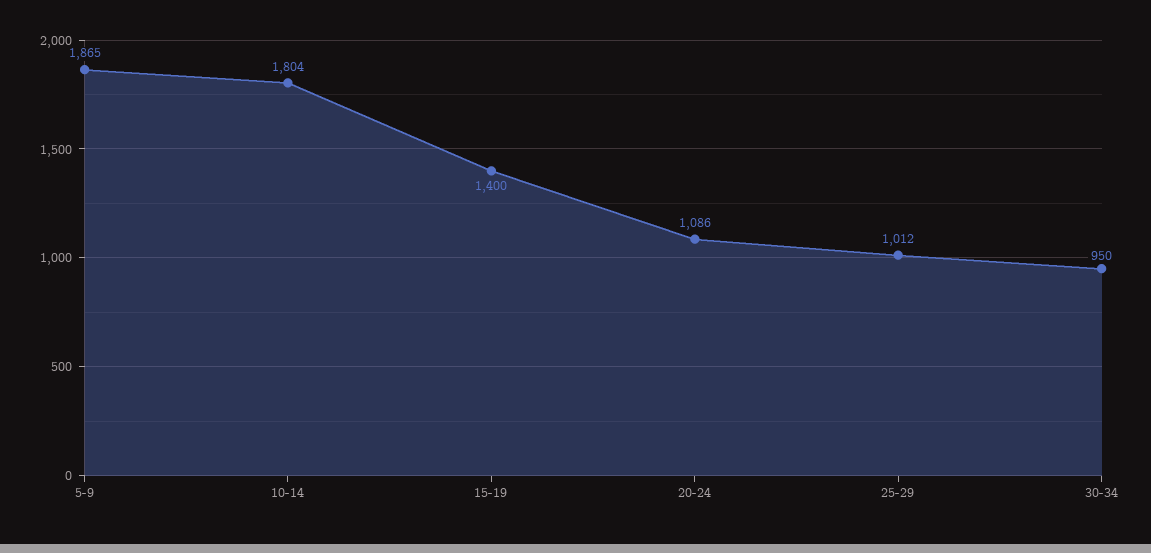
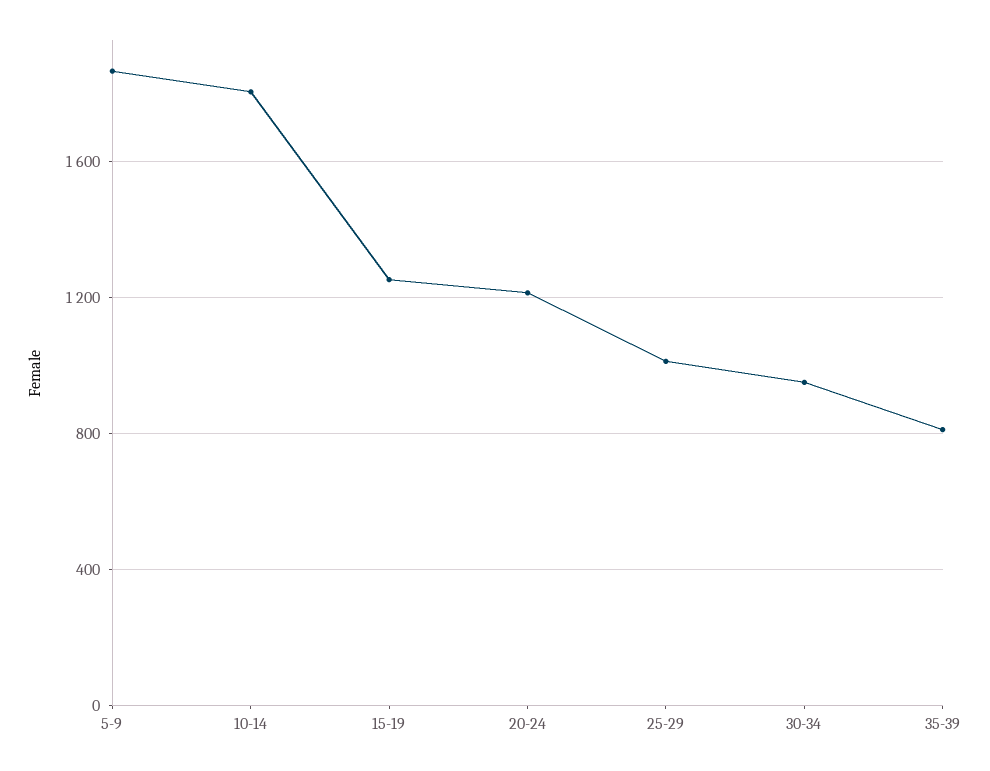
15-19: 1400 -> 1250
20-24: 1086 -> 1200
35-39: none -> 800

